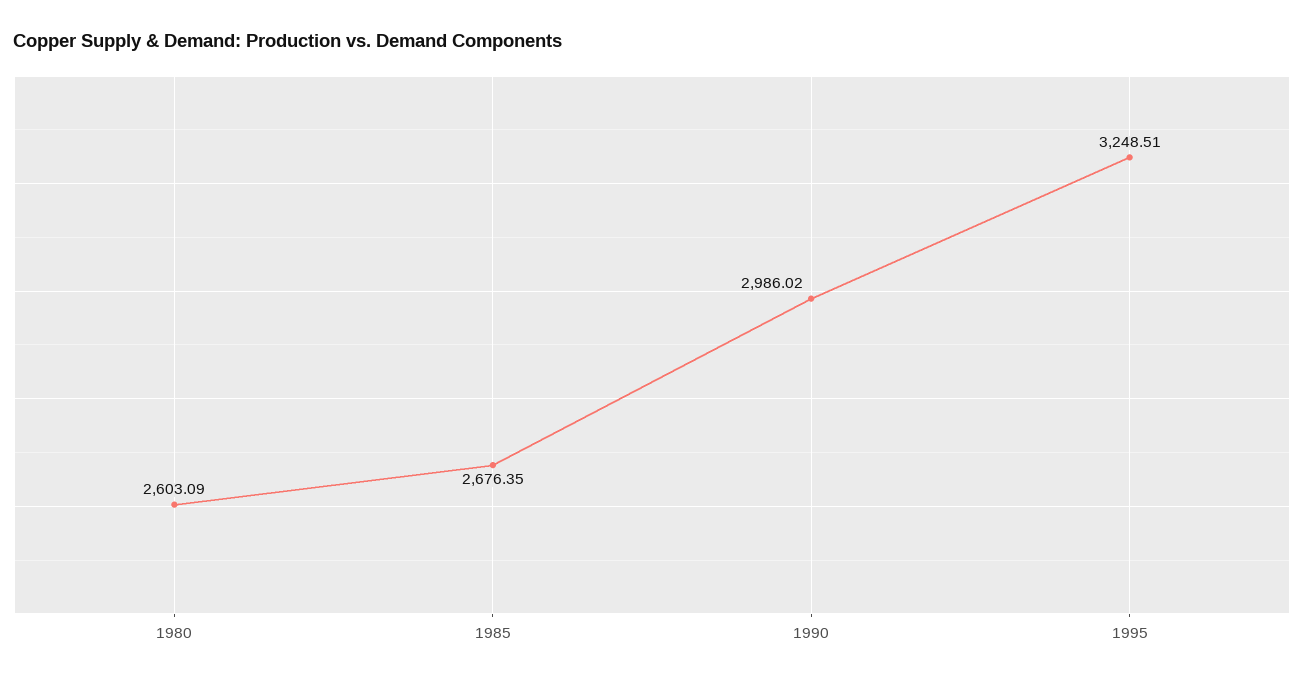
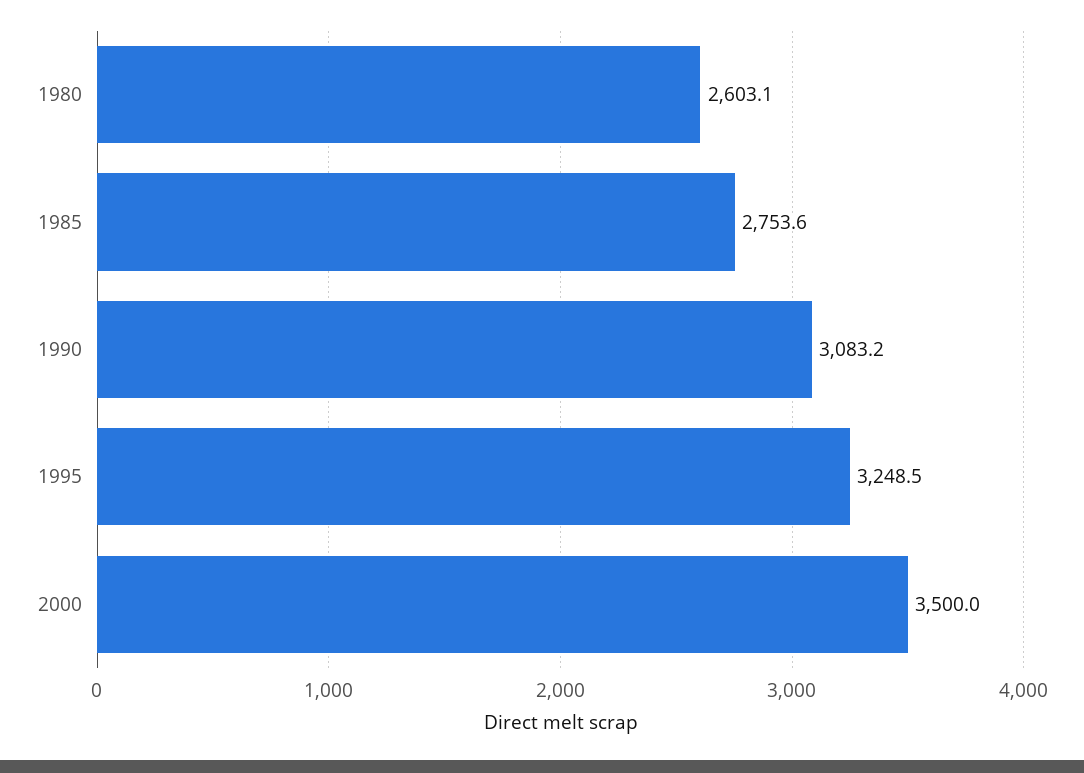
1985: 2676.35 -> 2753.6
1990: 2986.02 -> 3083.2
2000: none -> 3500

